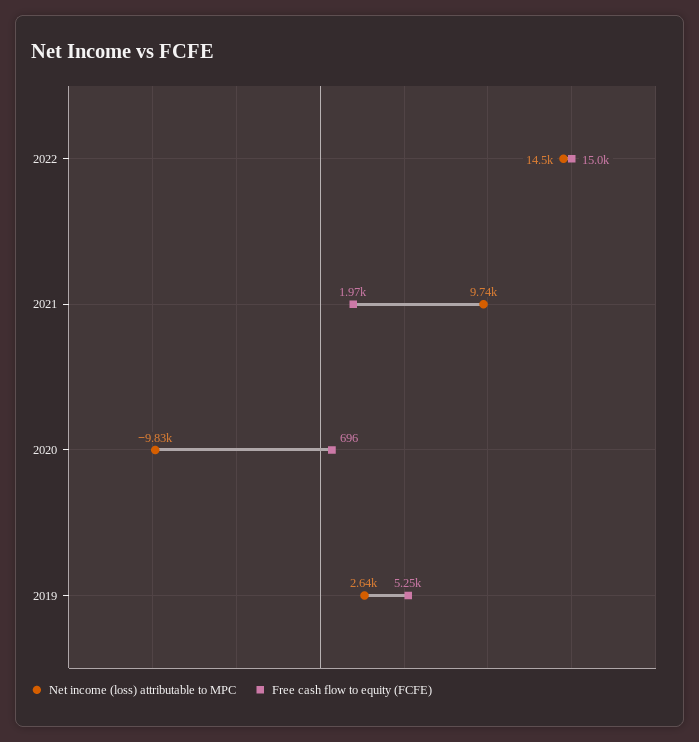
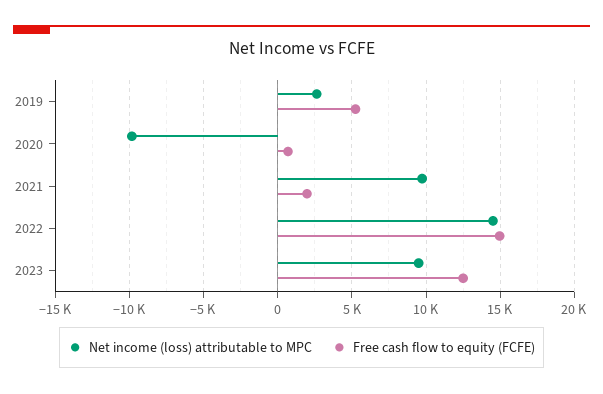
Net income (loss) attributable to MPC, 2023: none -> 9500
Free cash flow to equity (FCFE), 2023: none -> 12500

